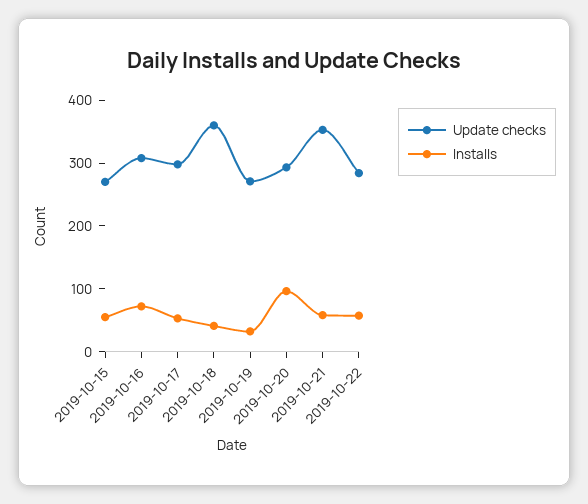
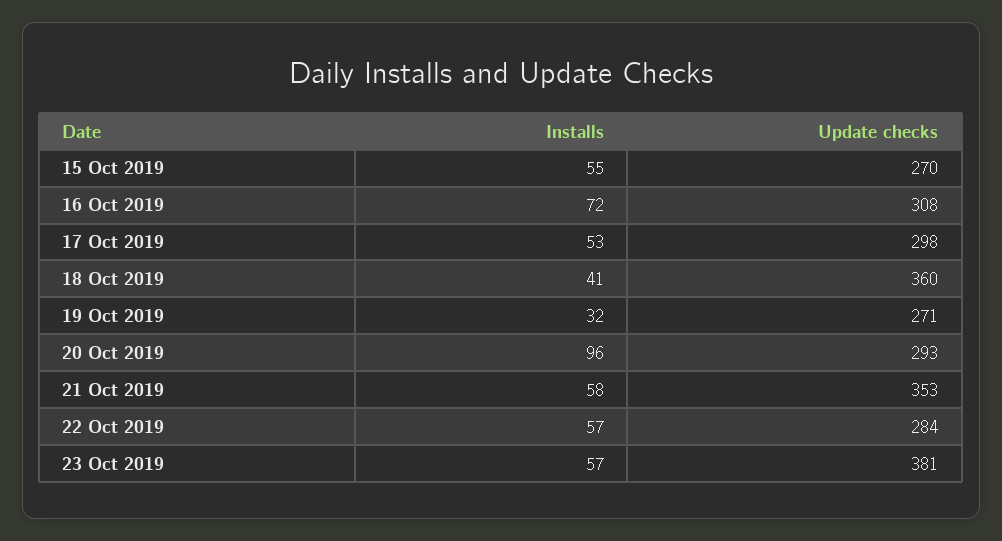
Installs, 23 Oct 2019: none -> 57
Update checks, 23 Oct 2019: none -> 381

